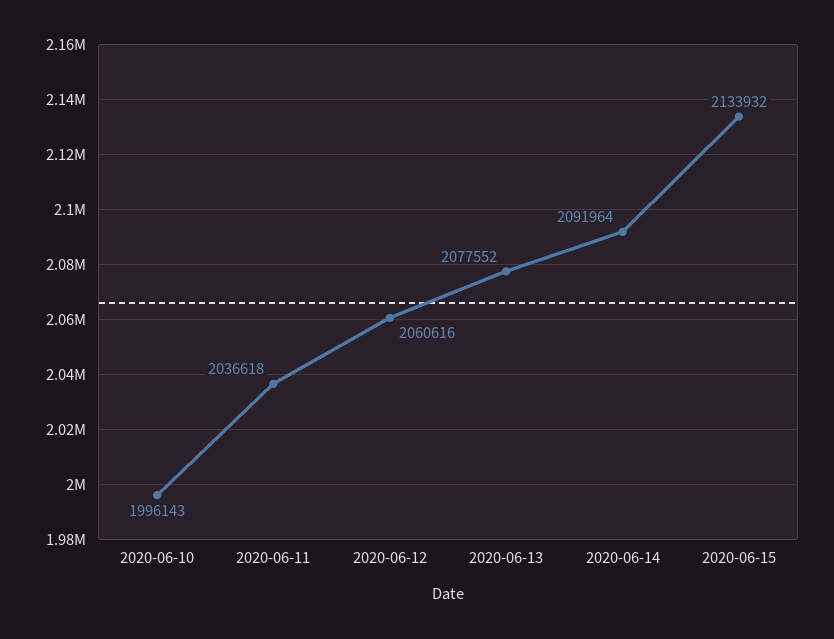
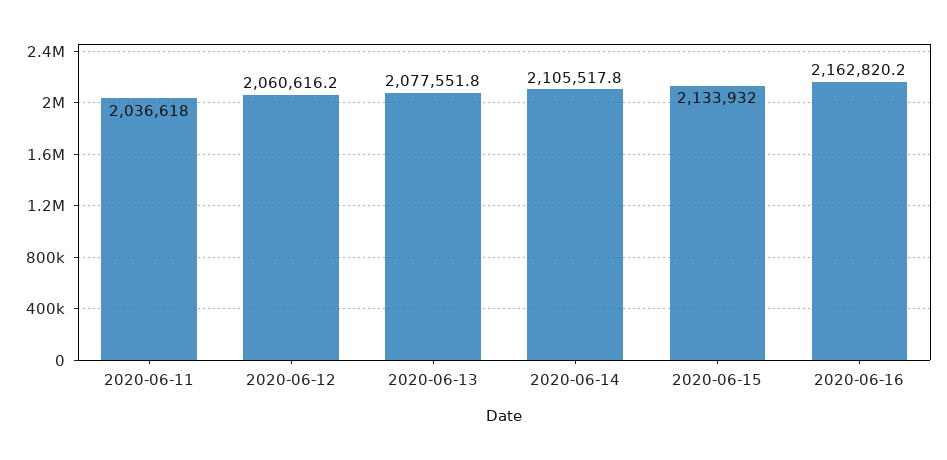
2020-06-10: 1996143 -> none
2020-06-14: 2091964 -> 2105517.8
2020-06-16: none -> 2162820.2

